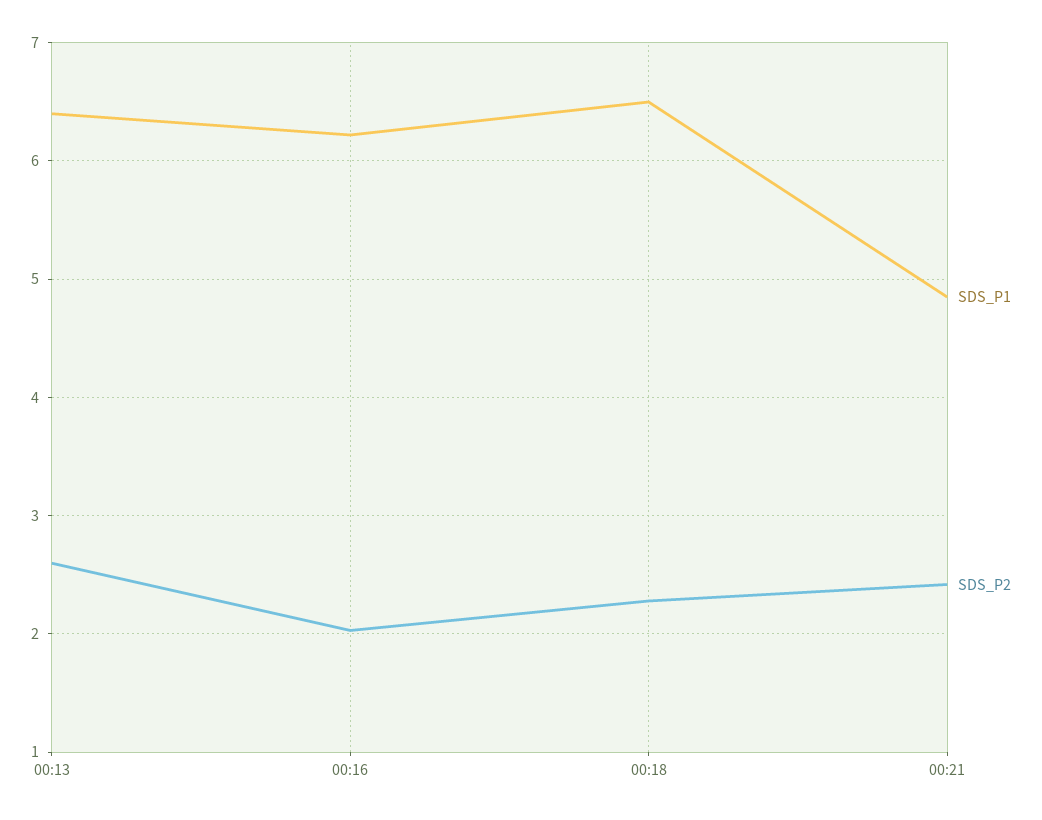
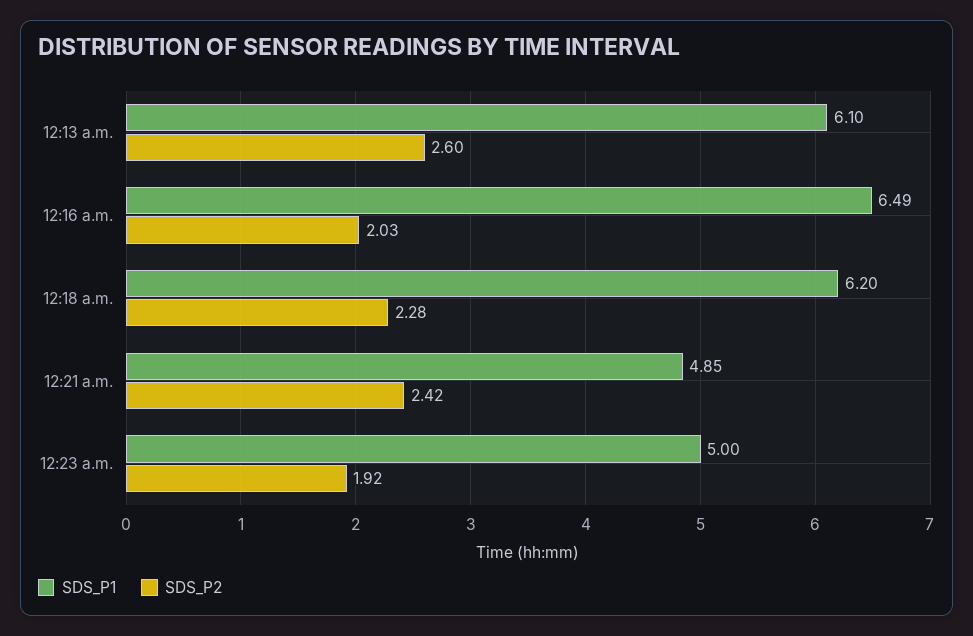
SDS_P1, 00:13: 6.4 -> 6.1
SDS_P1, 00:16: 6.2 -> 6.49
SDS_P1, 00:18: 6.5 -> 6.2
SDS_P1, 12:23 a.m.: none -> 5
SDS_P2, 12:23 a.m.: none -> 1.92

